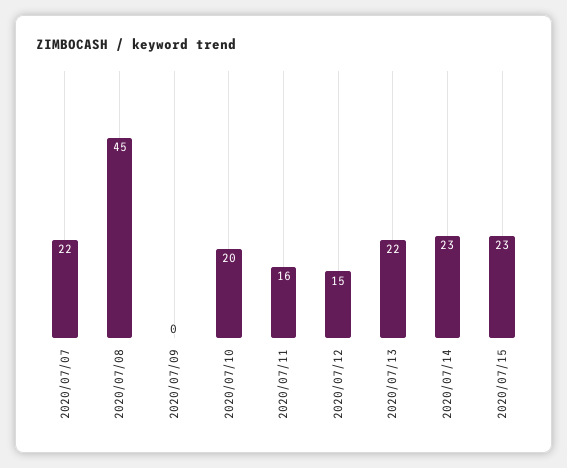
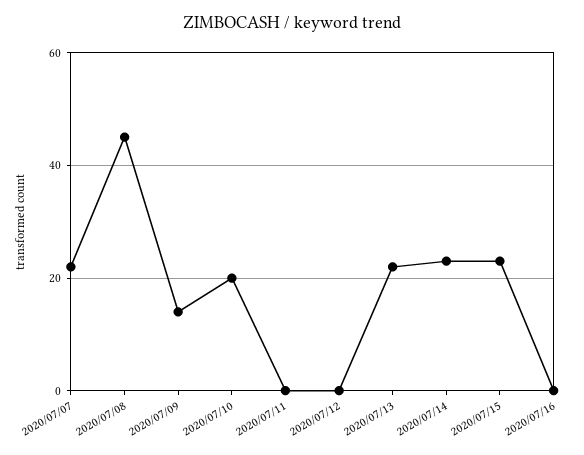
2020/07/09: 0 -> 15
2020/07/11: 16 -> 0
2020/07/12: 15 -> 0
2020/07/16: none -> 0

